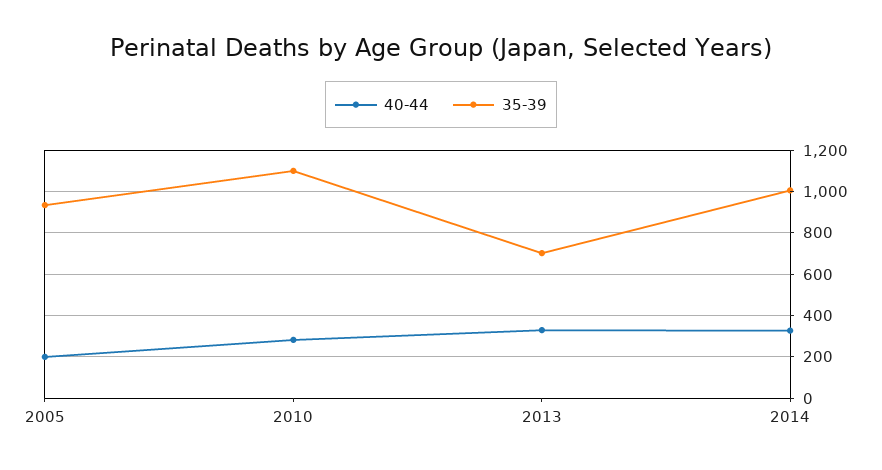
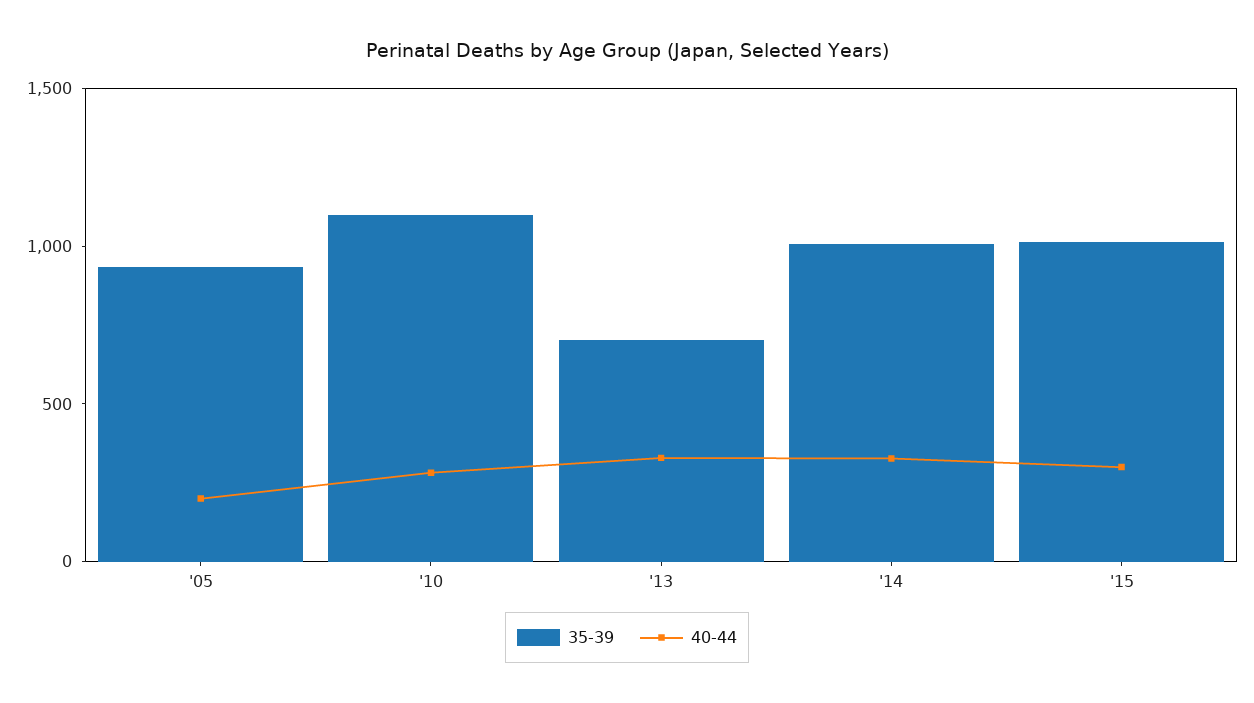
35-39, '15: none -> 1000
40-44, '15: none -> 300

